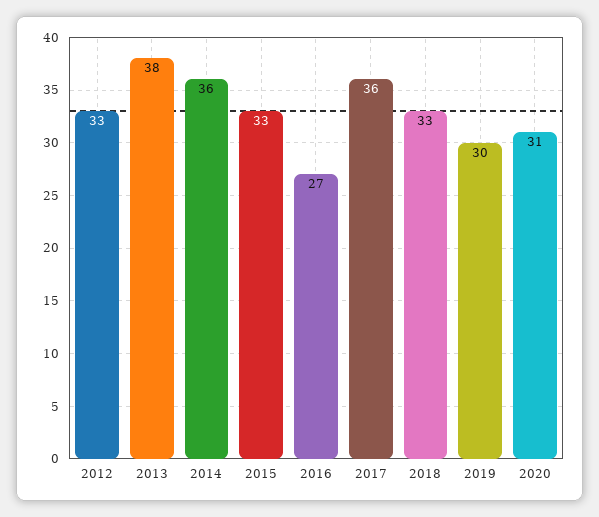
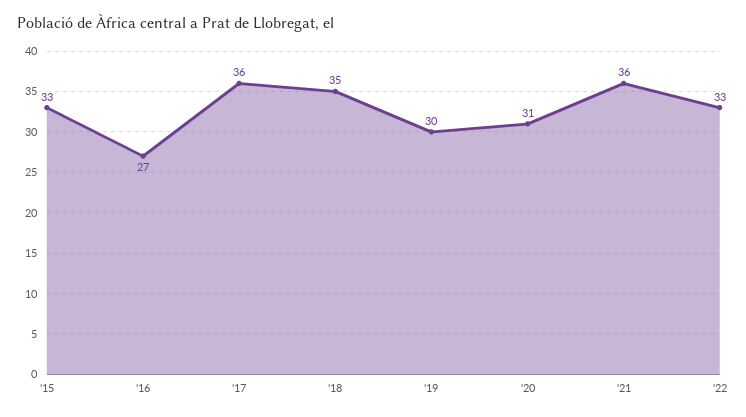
2012: 33 -> none
2013: 38 -> none
2014: 36 -> none
2018: 33 -> 35
'21: none -> 36
'22: none -> 33

